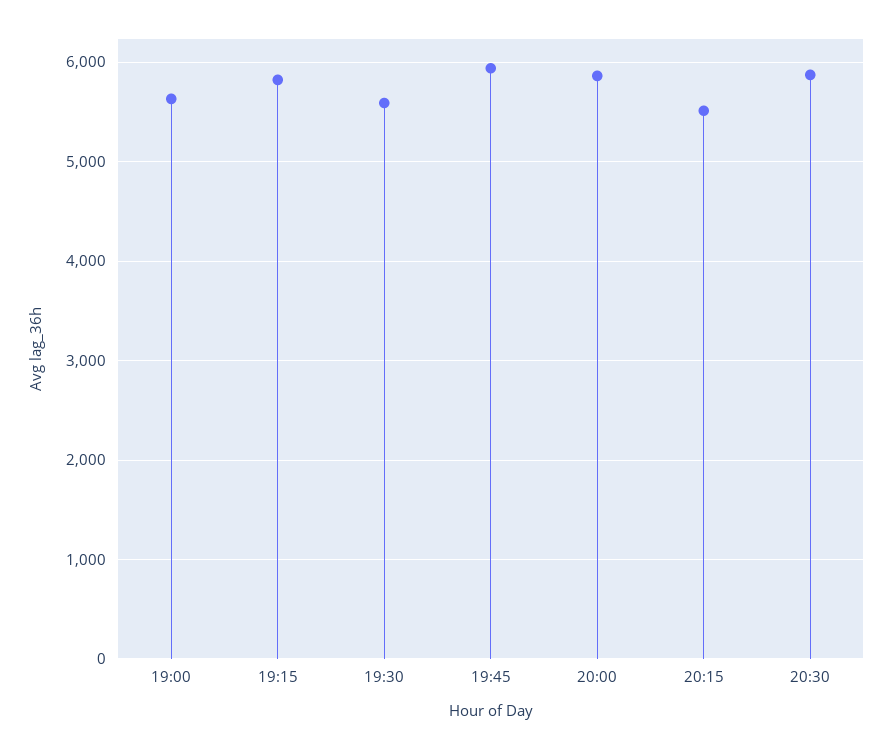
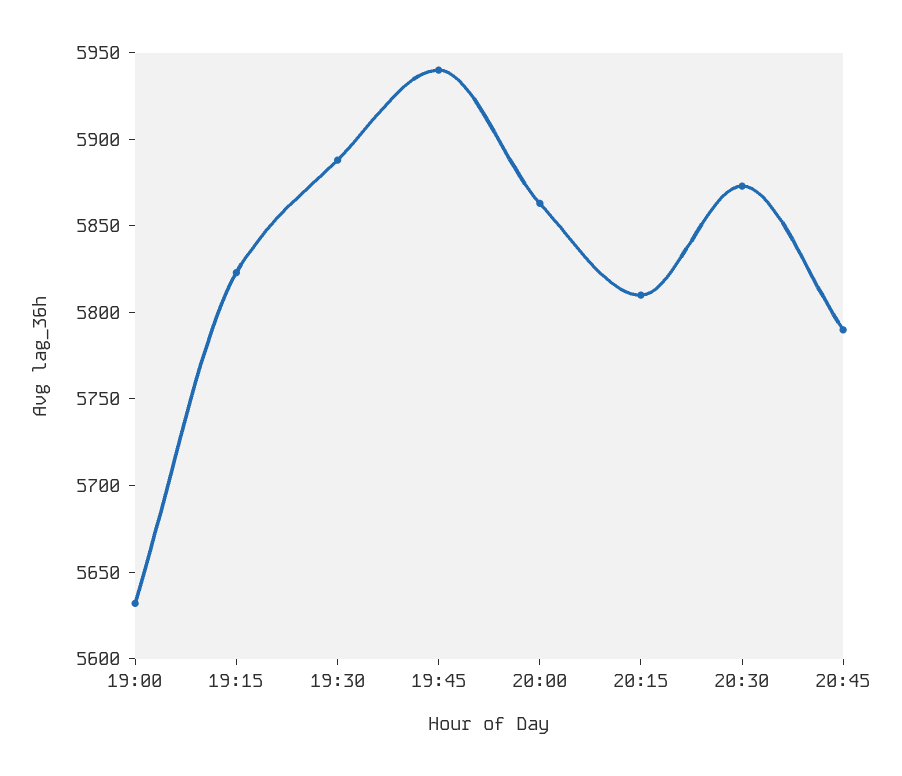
19:30: 5600 -> 5890
20:15: 5500 -> 5810
20:45: none -> 5790

